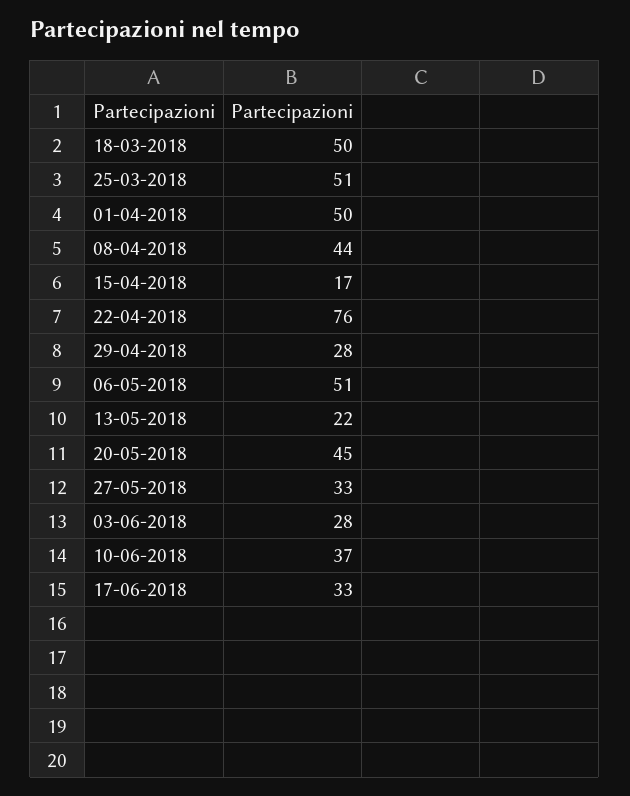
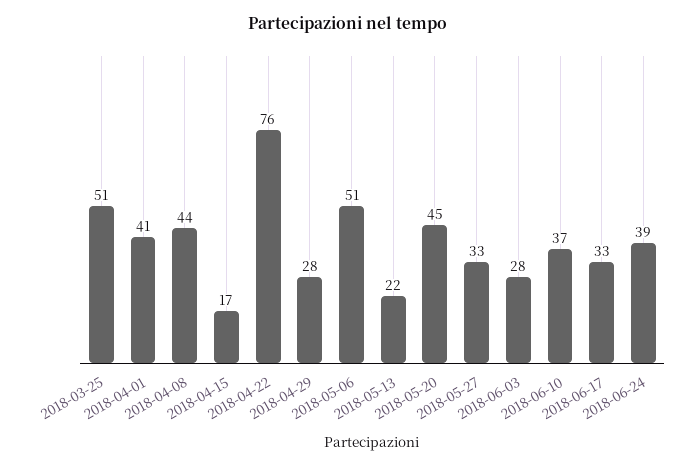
18-03-2018: 50 -> none
01-04-2018: 50 -> 41
2018-06-24: none -> 39

